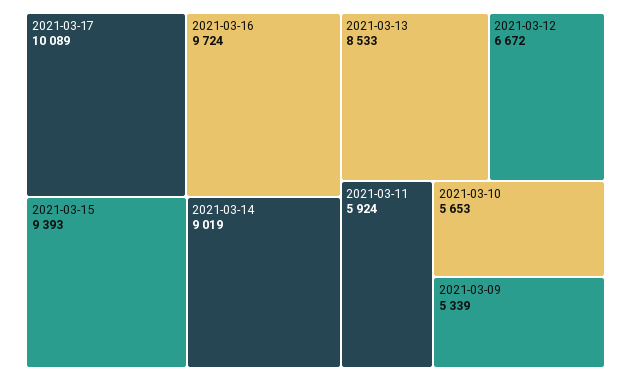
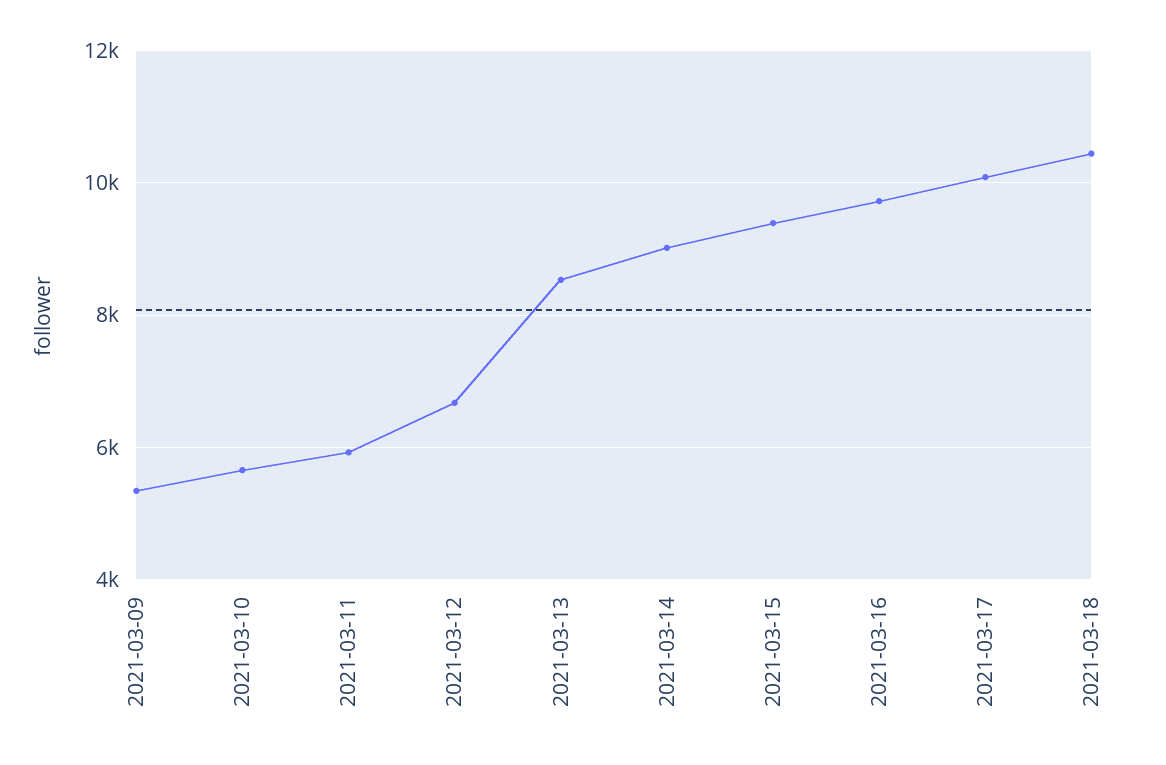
2021-03-18: none -> 10400

